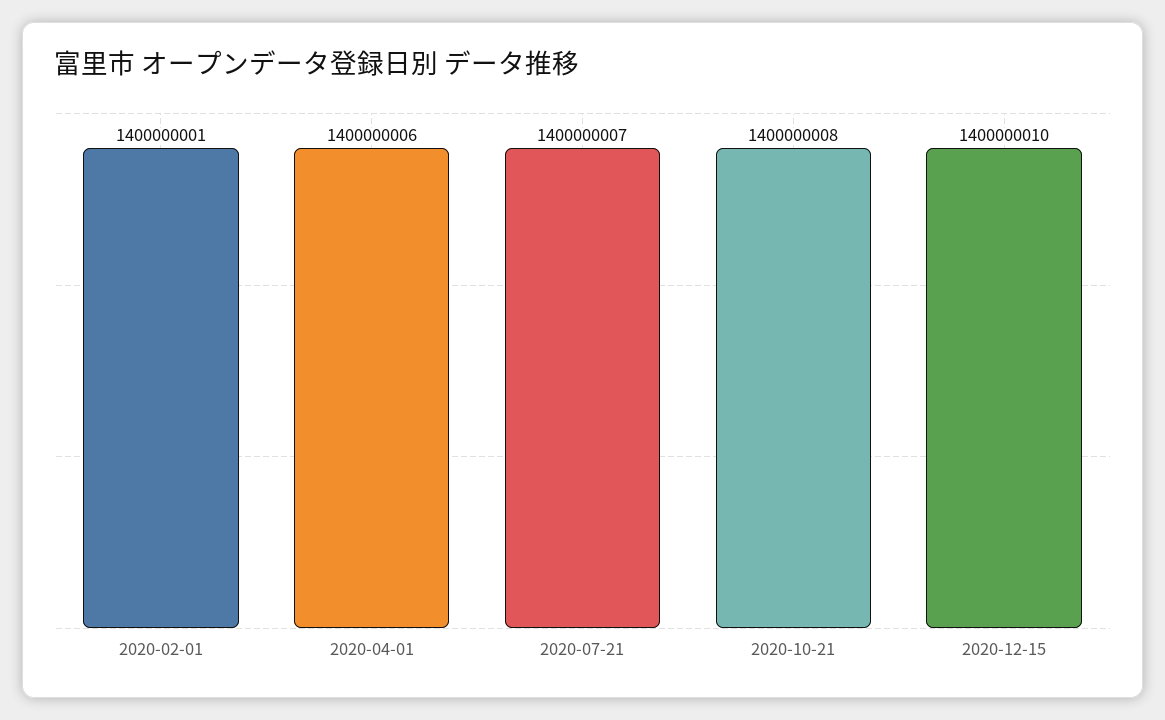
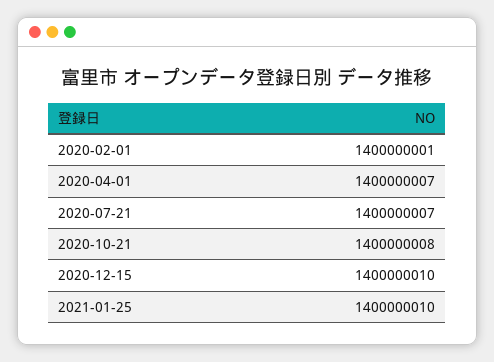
2020-04-01: 1400000006 -> 1400000007
2021-01-25: none -> 1400000010

